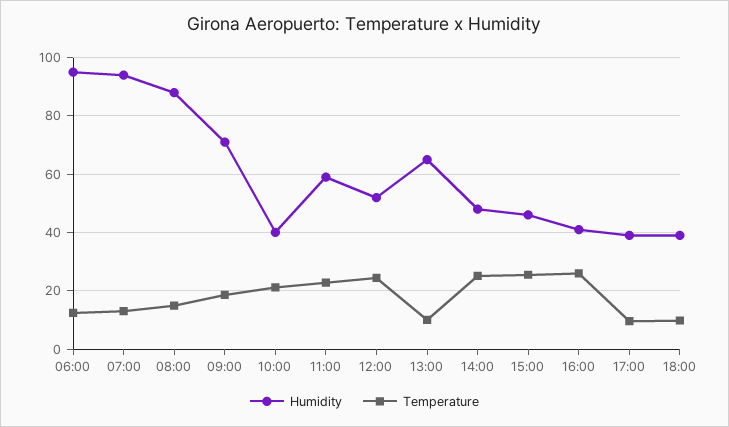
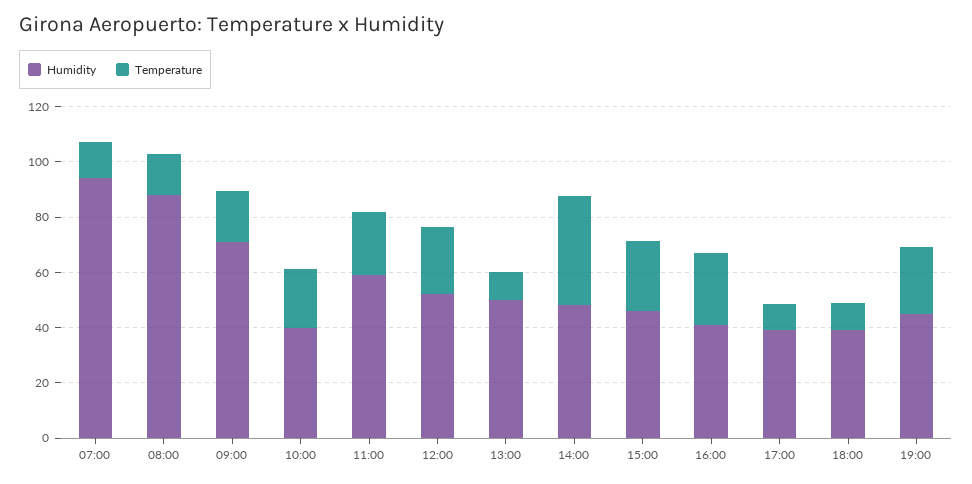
Humidity, 06:00: 95 -> none
Temperature, 06:00: 12.5 -> none
Humidity, 13:00: 65 -> 50
Temperature, 14:00: 25 -> 40
Humidity, 19:00: none -> 45
Temperature, 19:00: none -> 25

